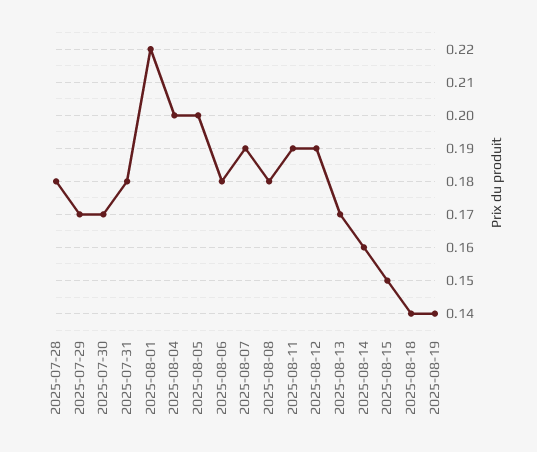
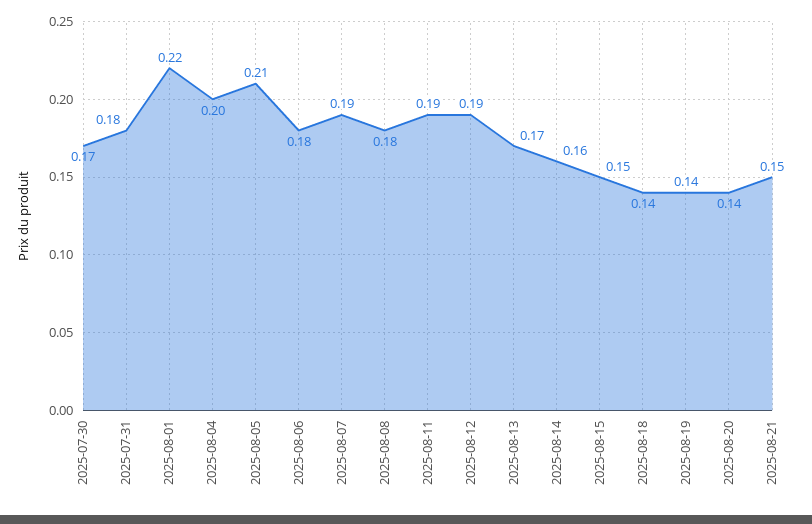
2025-07-28: 0.18 -> none
2025-07-29: 0.17 -> none
2025-08-05: 0.2 -> 0.21
2025-08-20: none -> 0.14
2025-08-21: none -> 0.15

